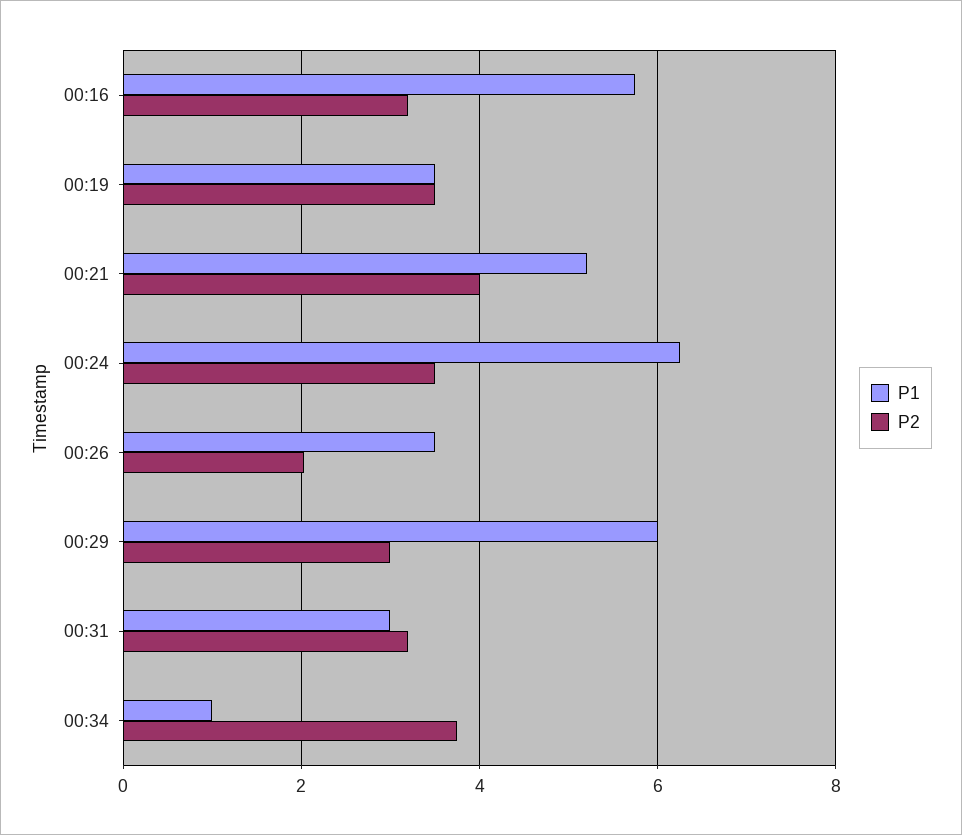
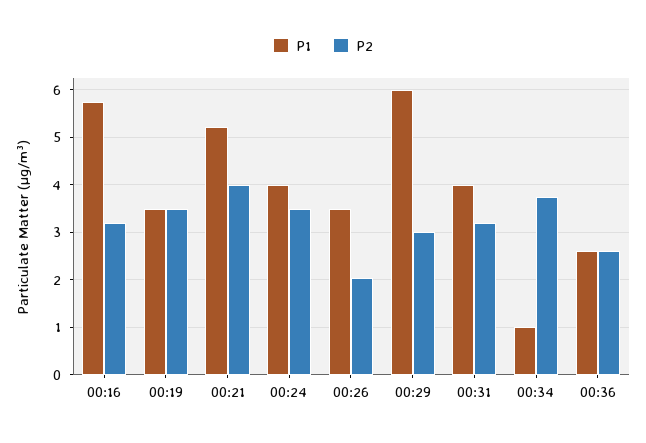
P1, 00:24: 6.2 -> 4
P1, 00:31: 3 -> 4
P1, 00:36: none -> 2.6
P2, 00:36: none -> 2.6

